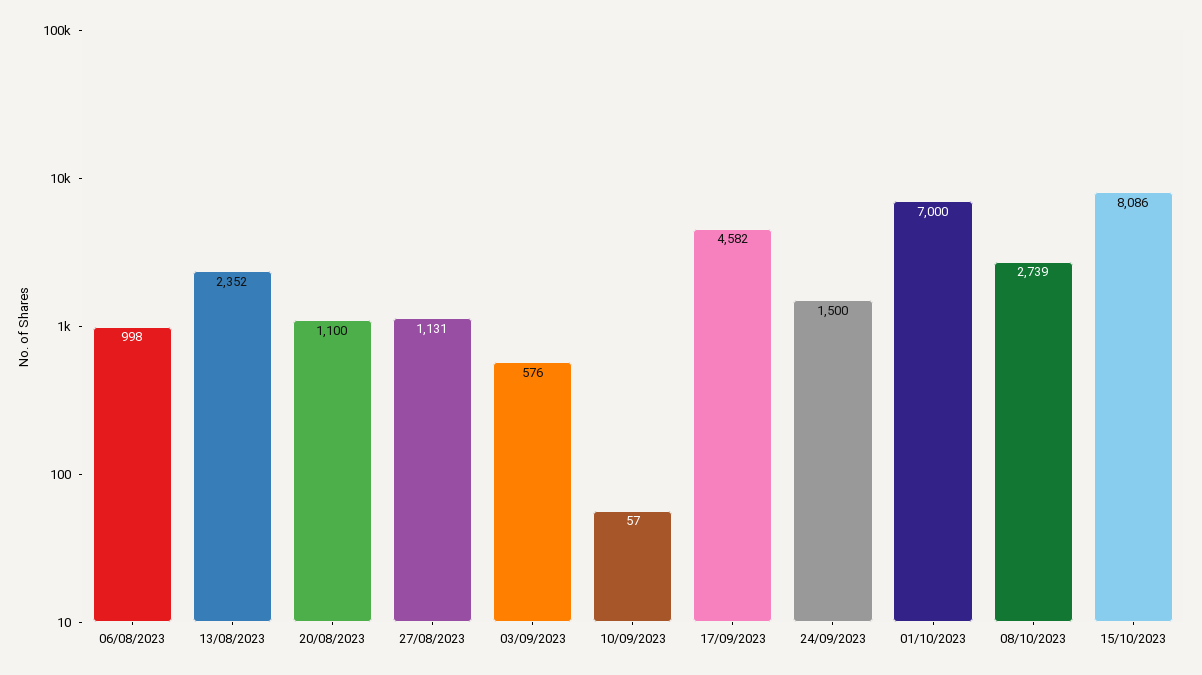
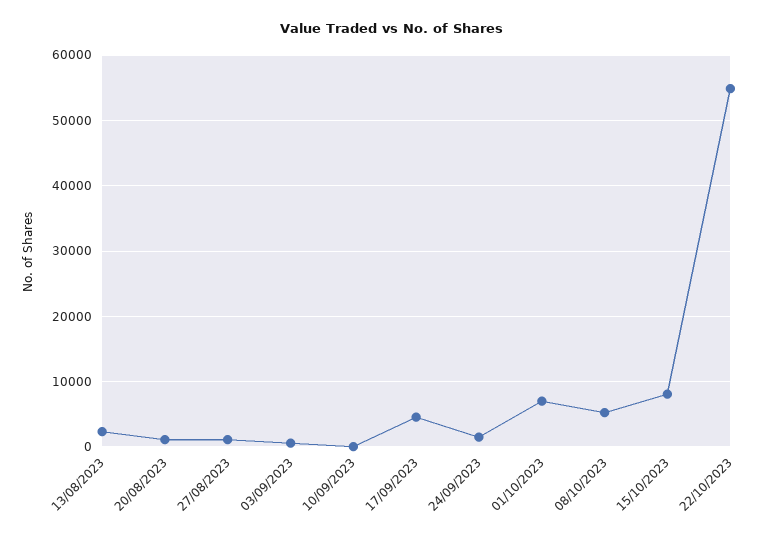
06/08/2023: 998 -> none
08/10/2023: 2739 -> 5000
22/10/2023: none -> 55000

